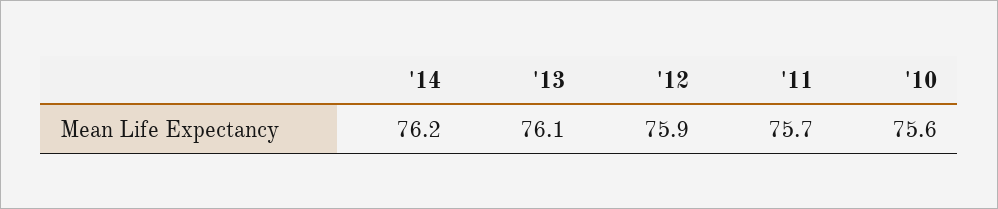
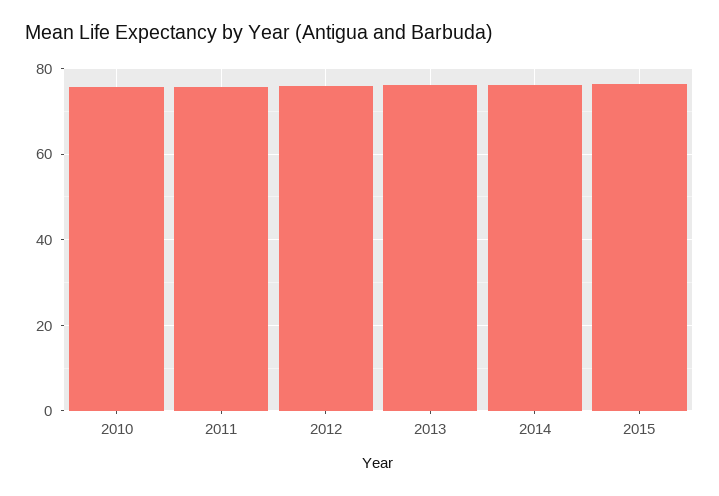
2015: none -> 76

